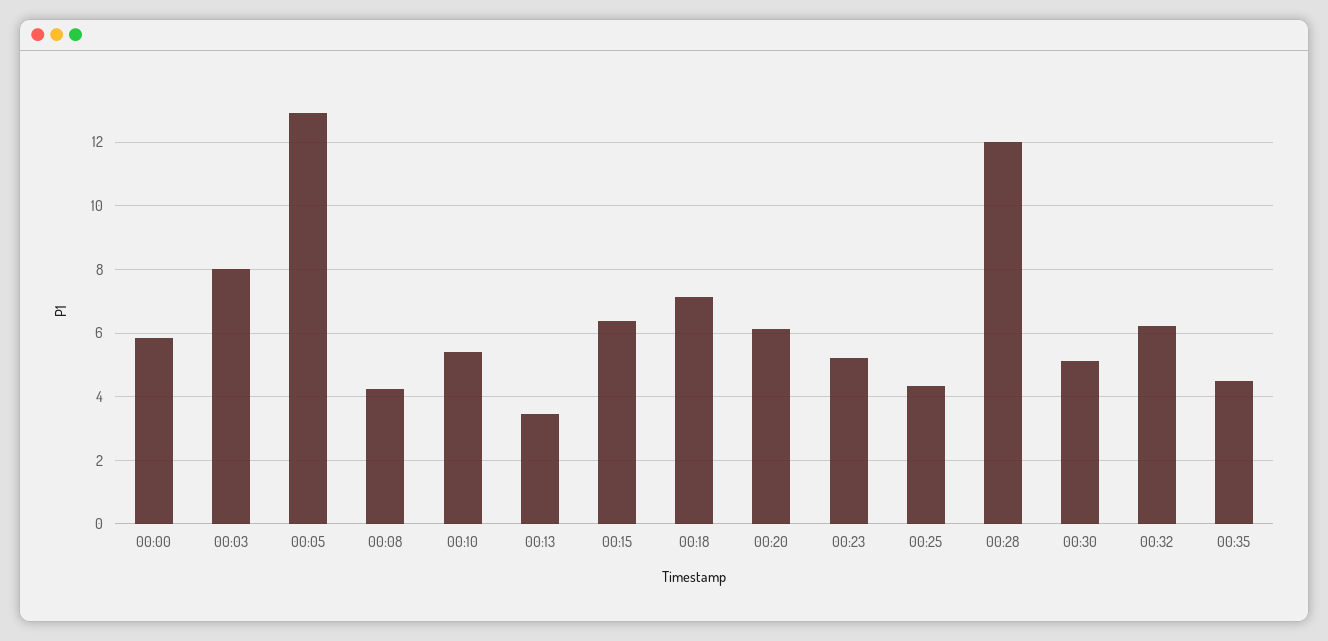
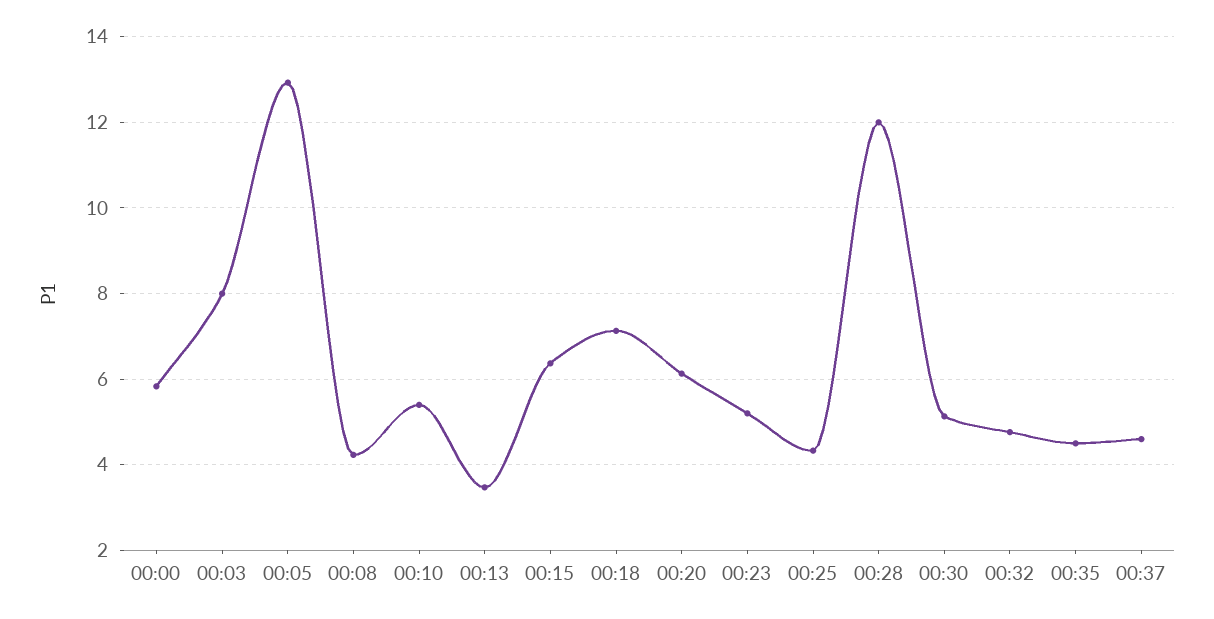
00:32: 6.2 -> 4.8
00:37: none -> 4.6

